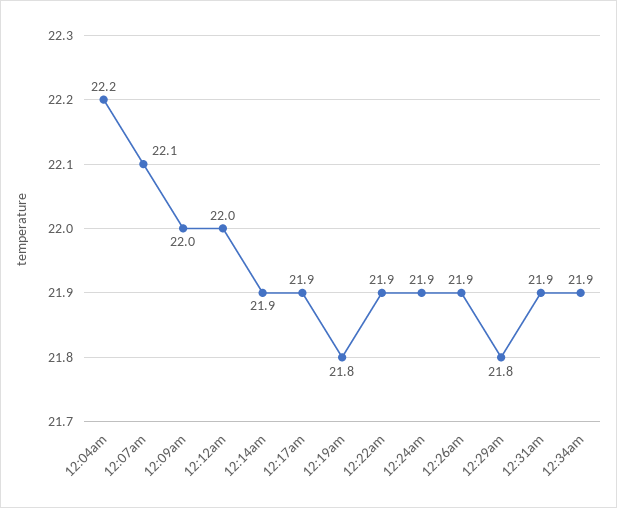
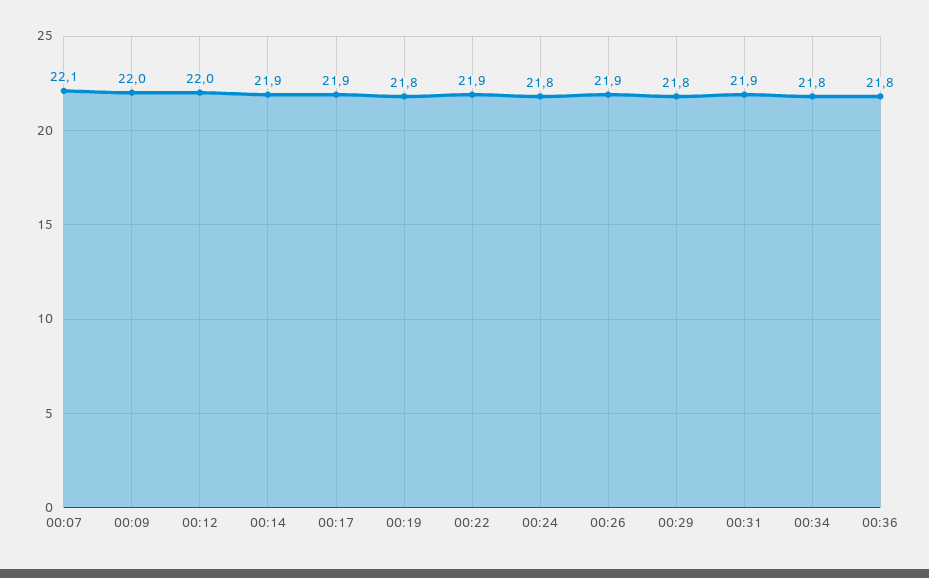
12:04am: 22.2 -> none
12:24am: 21.9 -> 21.8
12:34am: 21.9 -> 21.8
00:36: none -> 21.8

